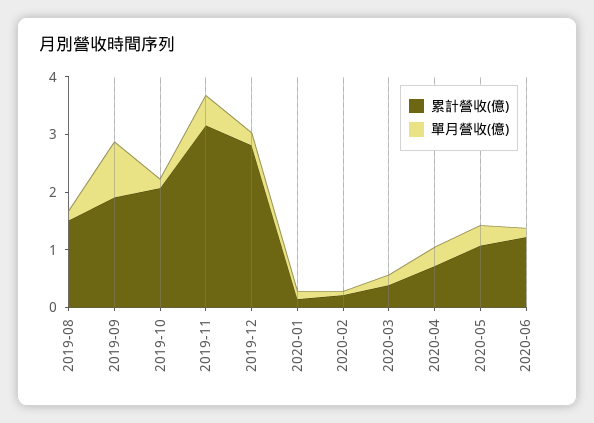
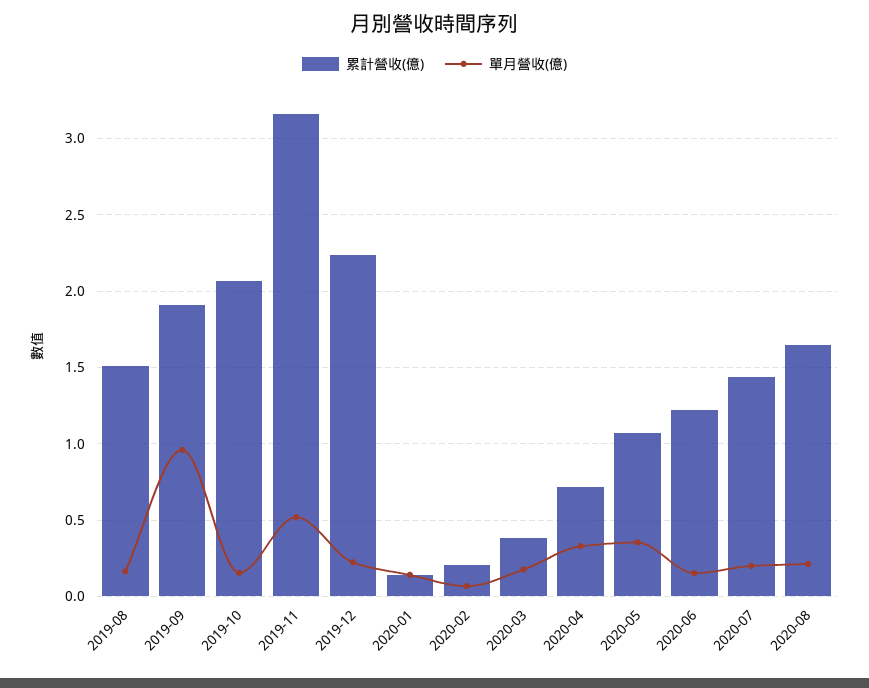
累計營收(億), 2019-12: 2.8 -> 2.25
累計營收(億), 2020-07: none -> 1.45
單月營收(億), 2020-07: none -> 0.2
累計營收(億), 2020-08: none -> 1.65
單月營收(億), 2020-08: none -> 0.2

